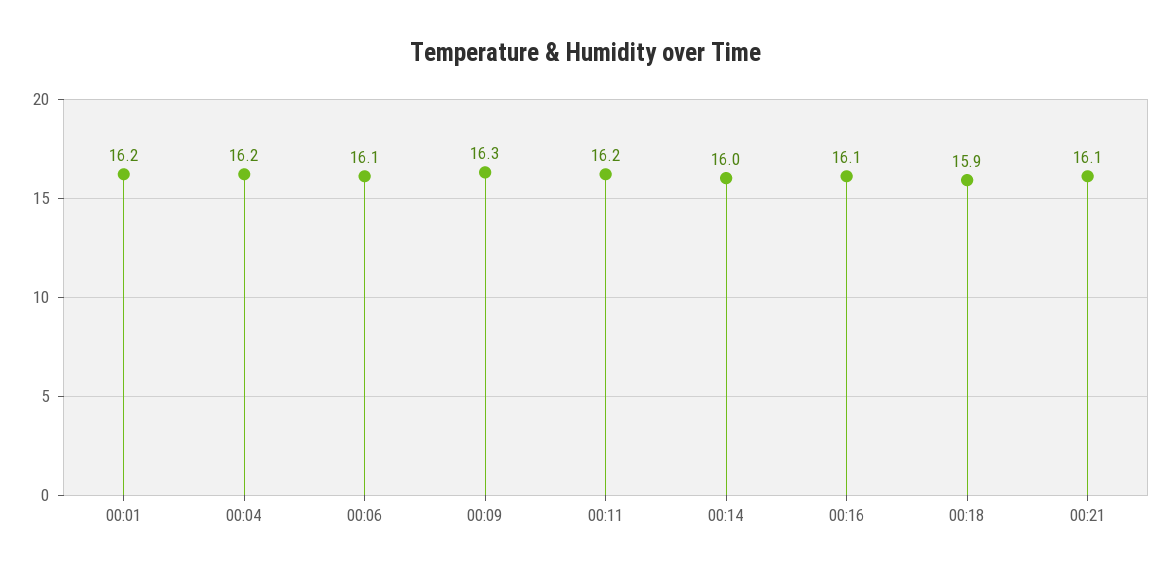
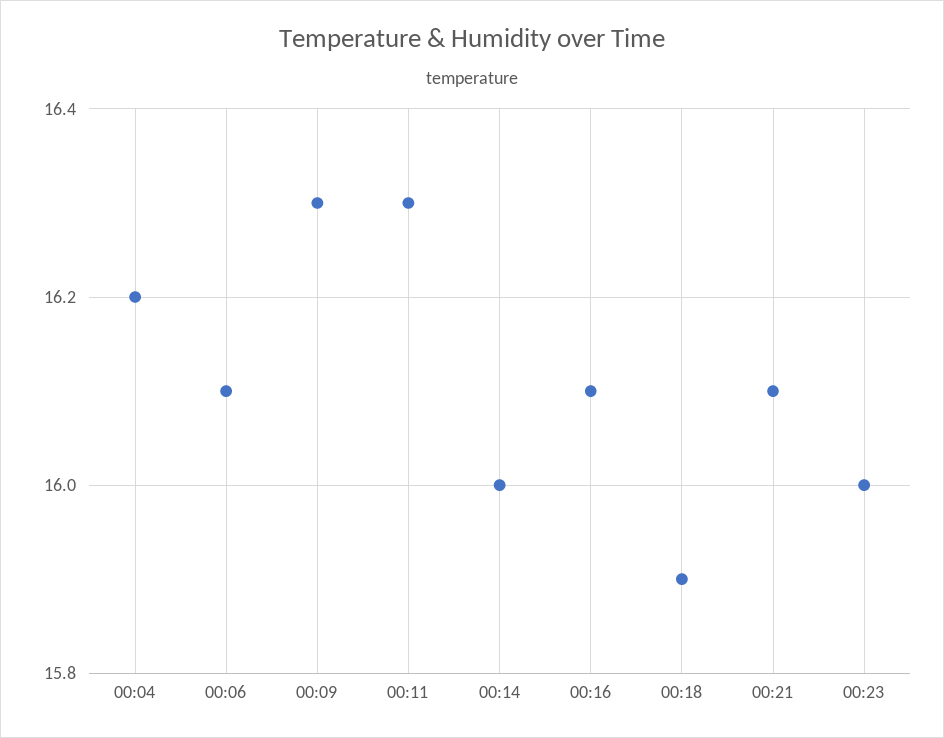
00:01: 16.2 -> none
00:11: 16.2 -> 16.3
00:23: none -> 16

